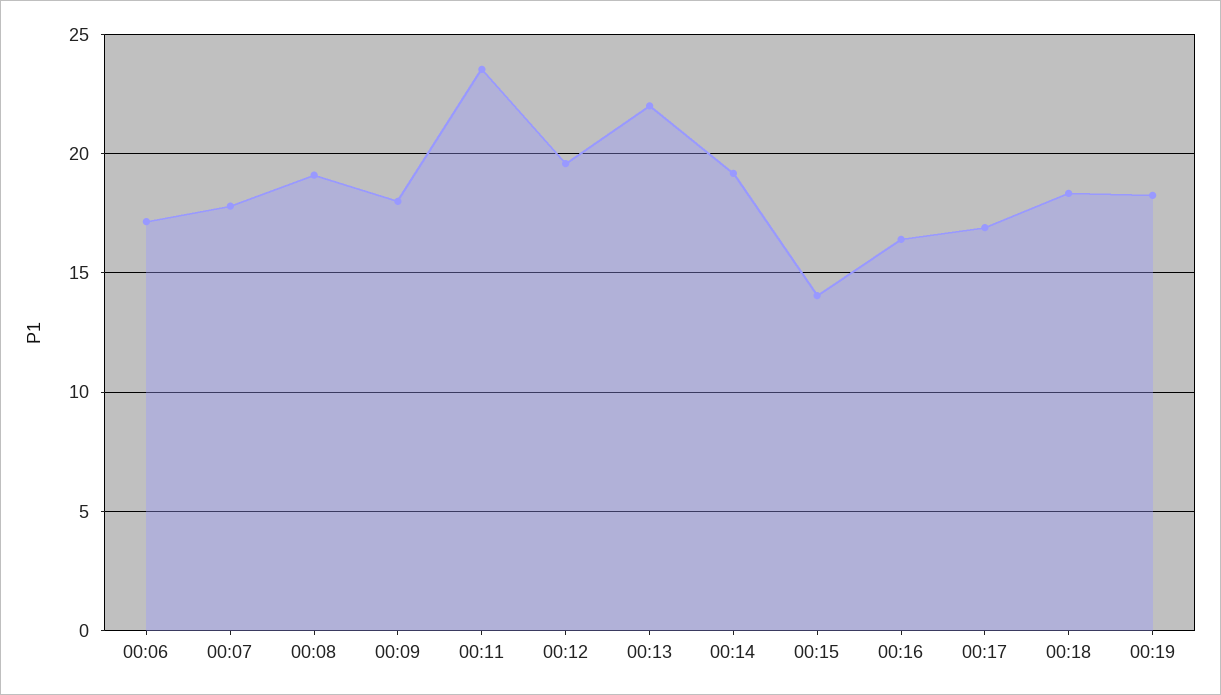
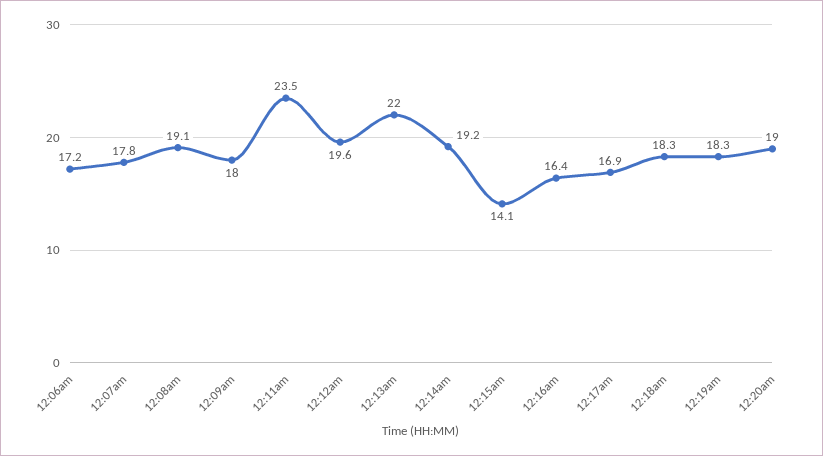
12:20am: none -> 19

